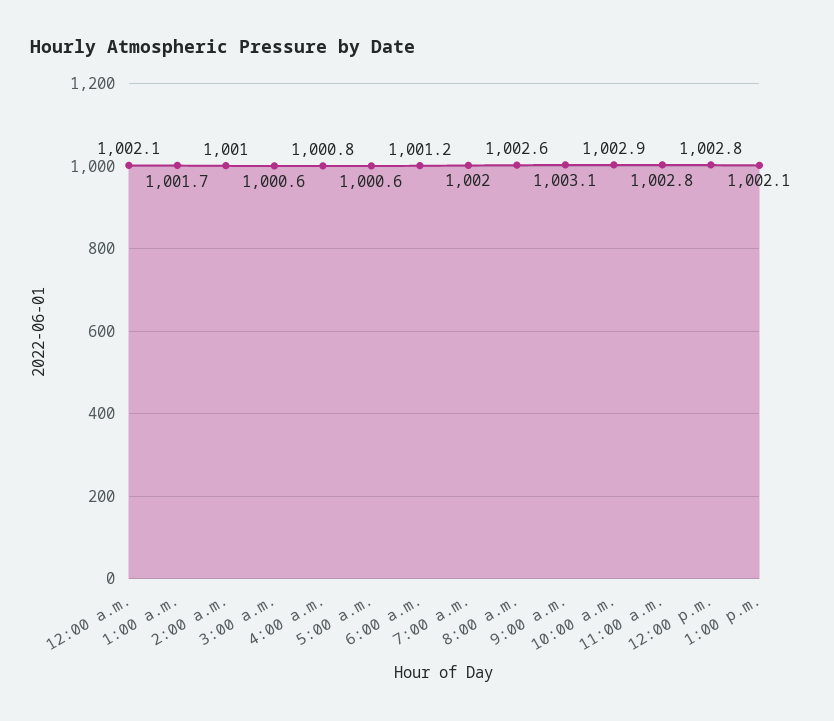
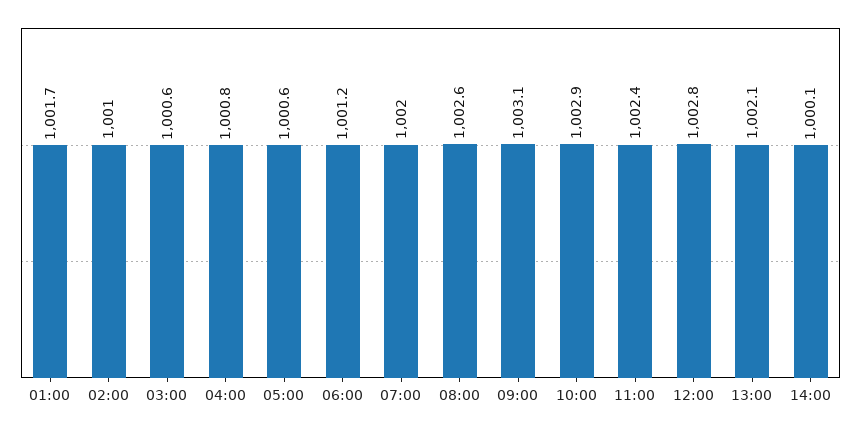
12:00 a.m.: 1002.1 -> none
11:00 a.m.: 1002.8 -> 1002.4
14:00: none -> 1000.1

